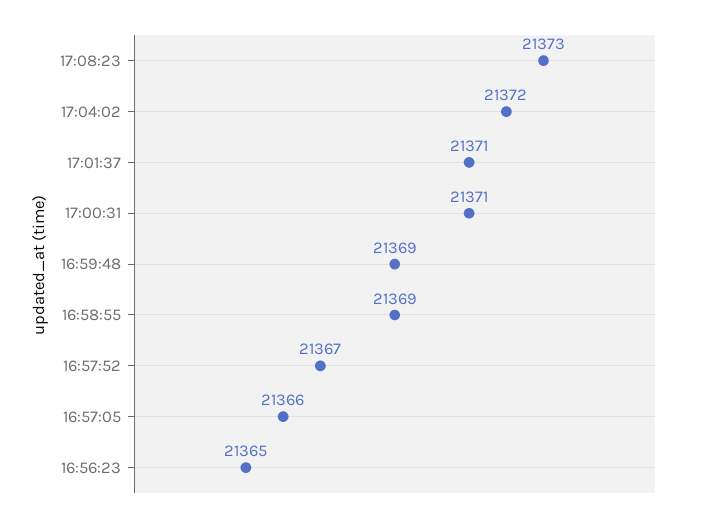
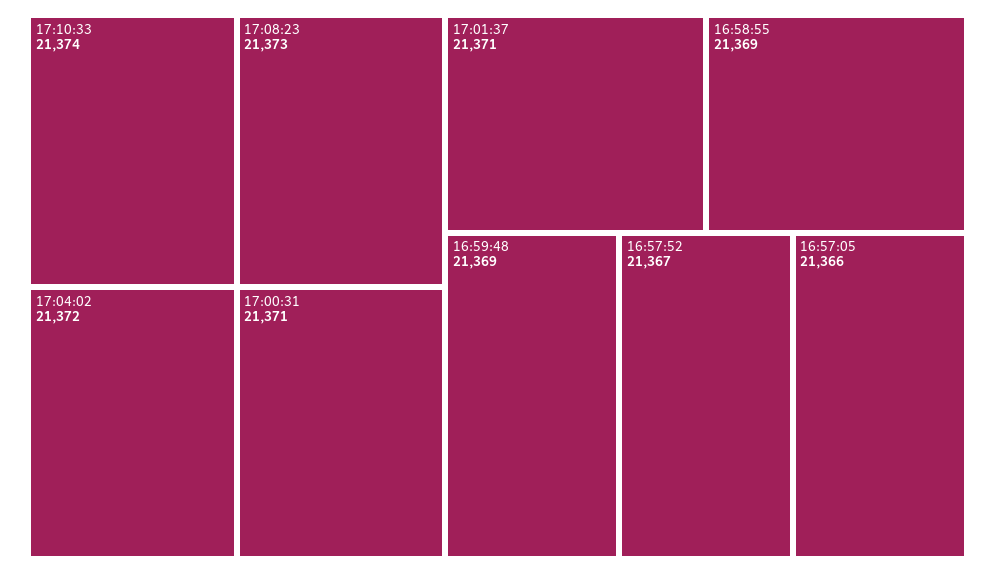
16:56:23: 21365 -> none
17:10:33: none -> 21374

